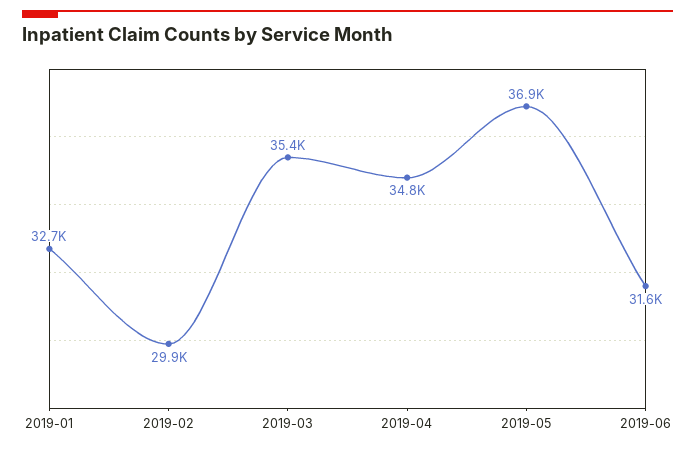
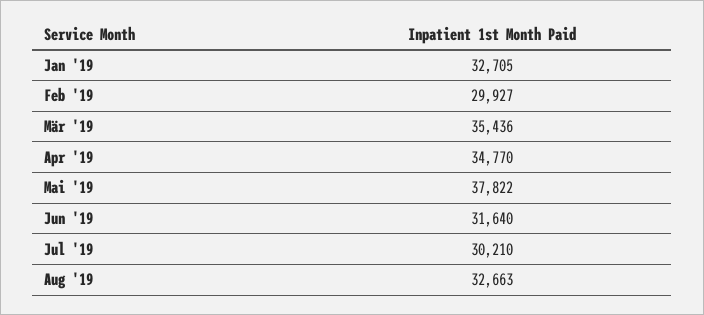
2019-05: 36900 -> 37822
Jul '19: none -> 30210
Aug '19: none -> 32663

